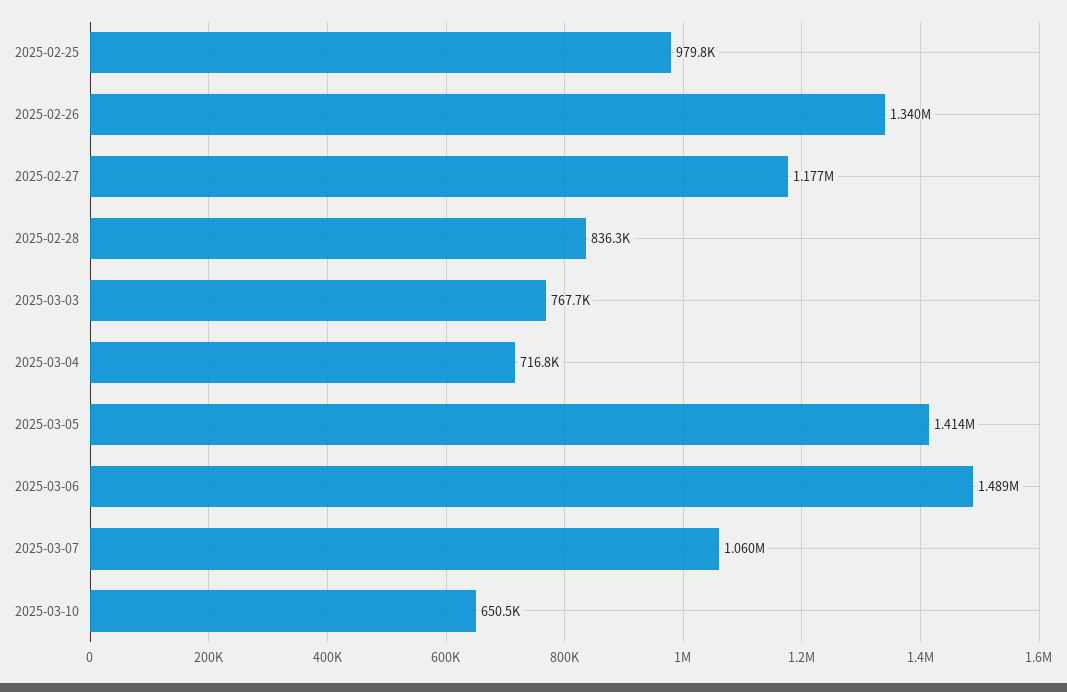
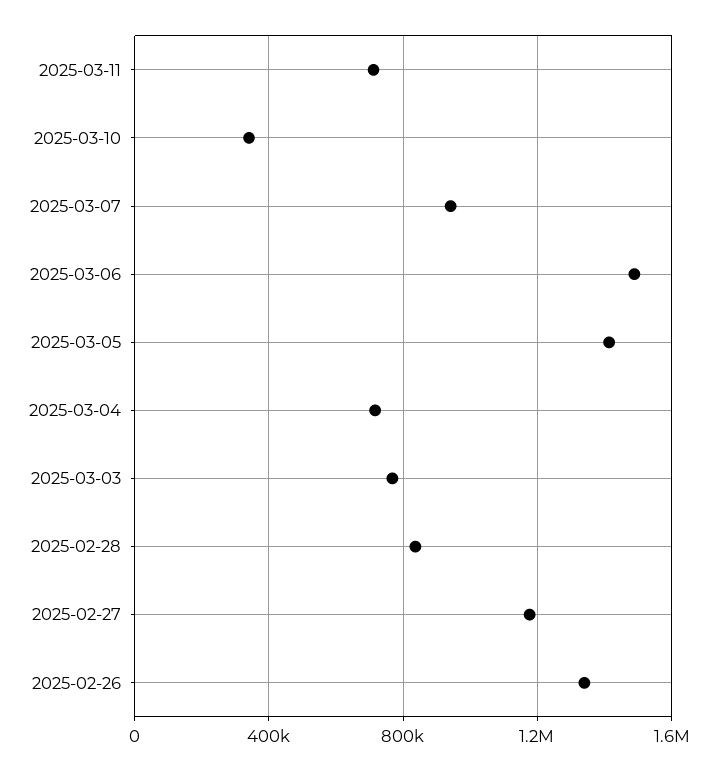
2025-02-25: 979800 -> none
2025-03-07: 1060000 -> 950000
2025-03-10: 650500 -> 350000
2025-03-11: none -> 700000

